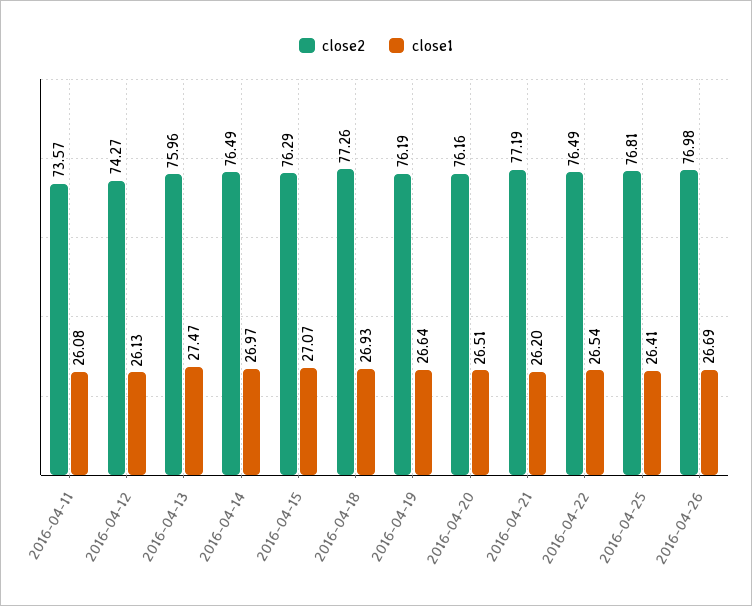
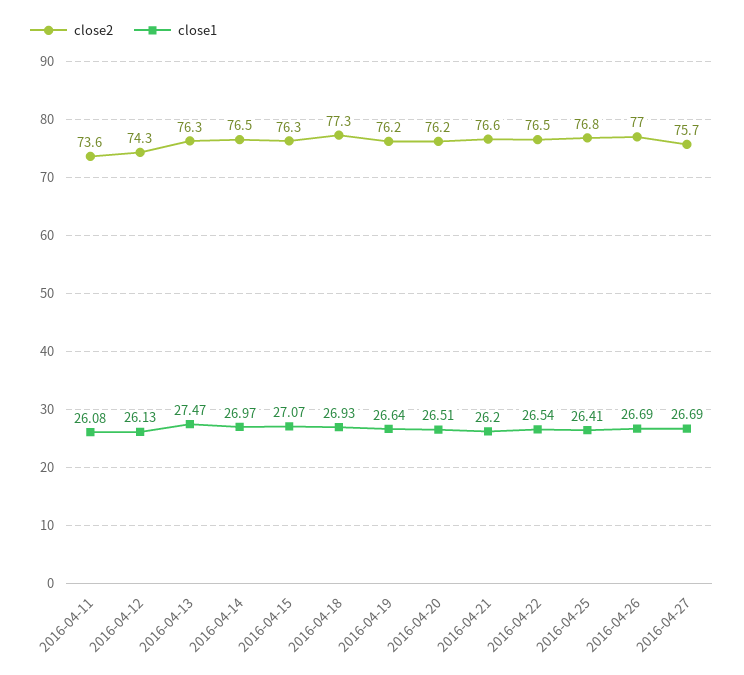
close2, 2016-04-13: 75.96 -> 76.3
close2, 2016-04-21: 77.19 -> 76.6
close2, 2016-04-27: none -> 75.7
close1, 2016-04-27: none -> 26.69

